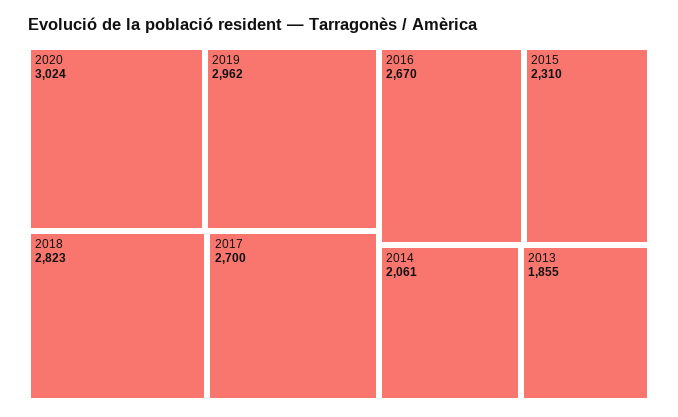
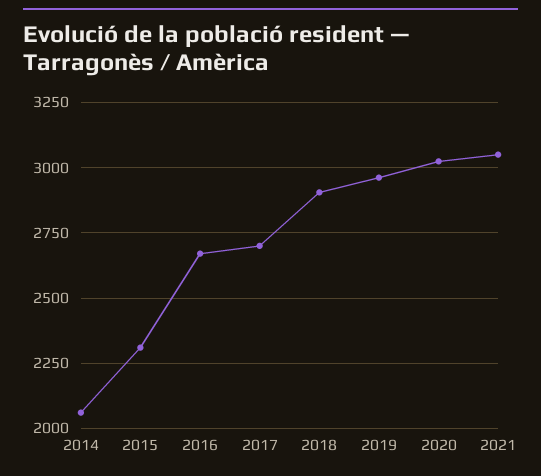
2018: 2823 -> 2900
2013: 1855 -> none
2021: none -> 3050

